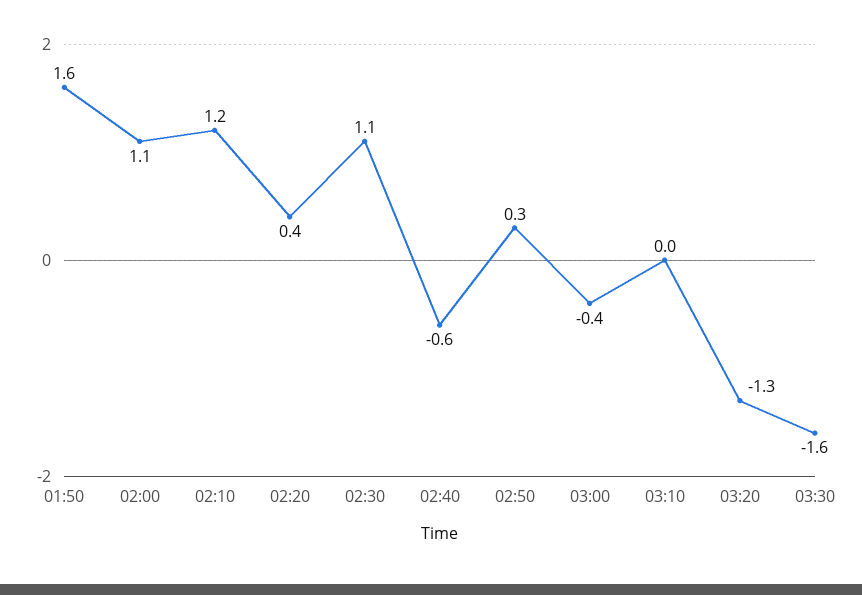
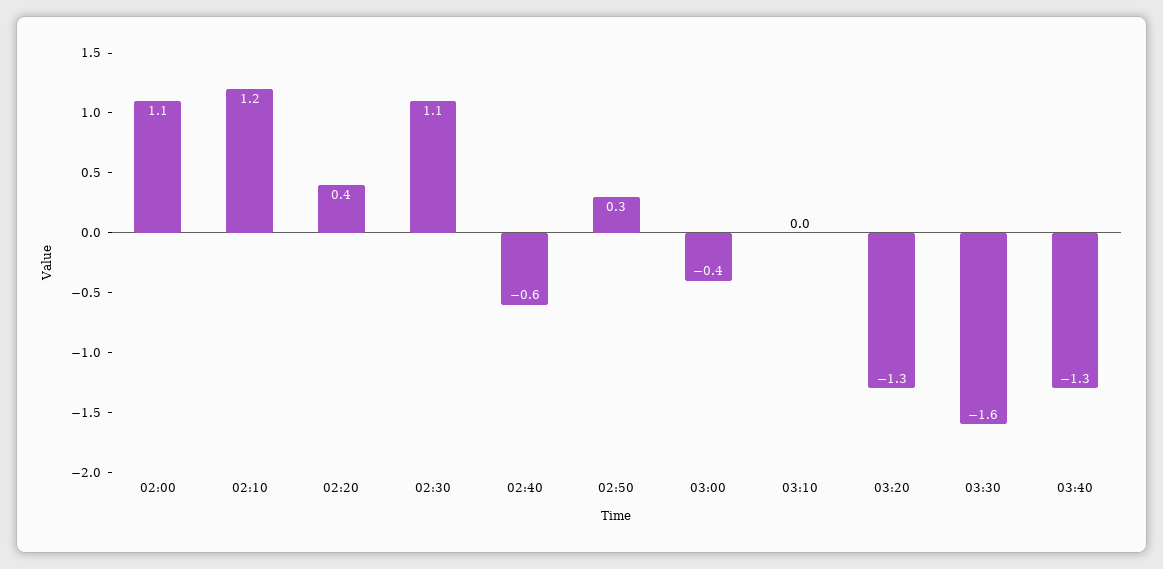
01:50: 1.6 -> none
03:40: none -> -1.3

